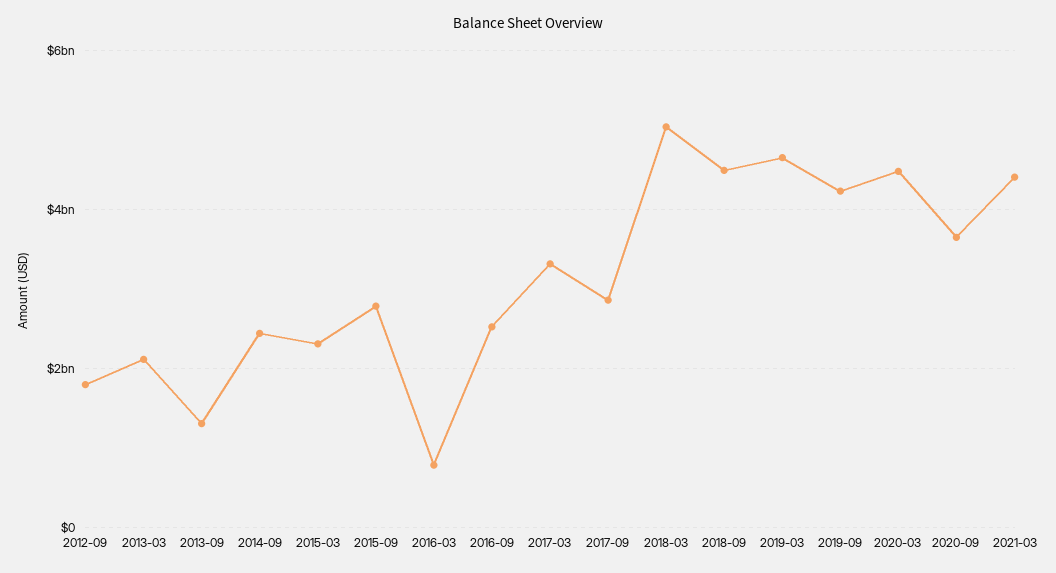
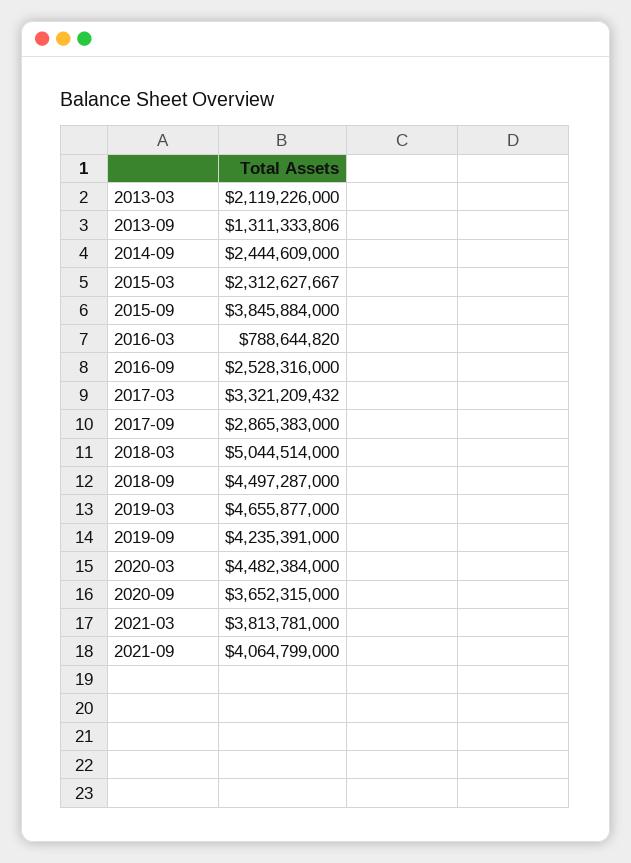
2012-09: 1800000000 -> none
2015-09: 2800000000 -> 3845884000
2021-03: 4400000000 -> 3813781000
2021-09: none -> 4064799000

